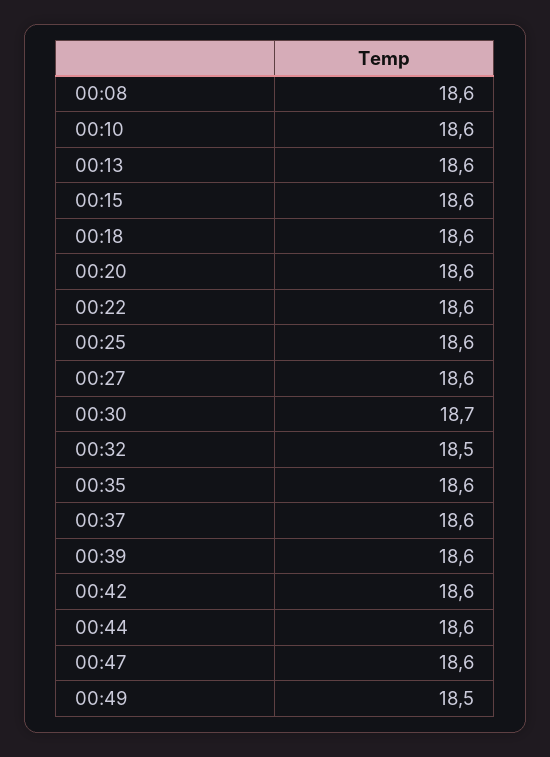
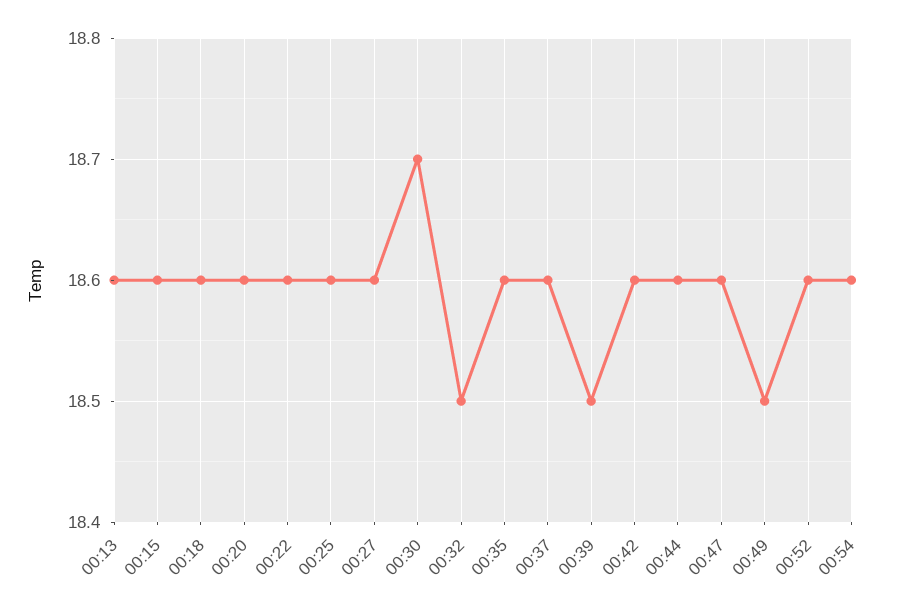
00:08: 18.6 -> none
00:10: 18.6 -> none
00:39: 18.6 -> 18.5
00:52: none -> 18.6
00:54: none -> 18.6

